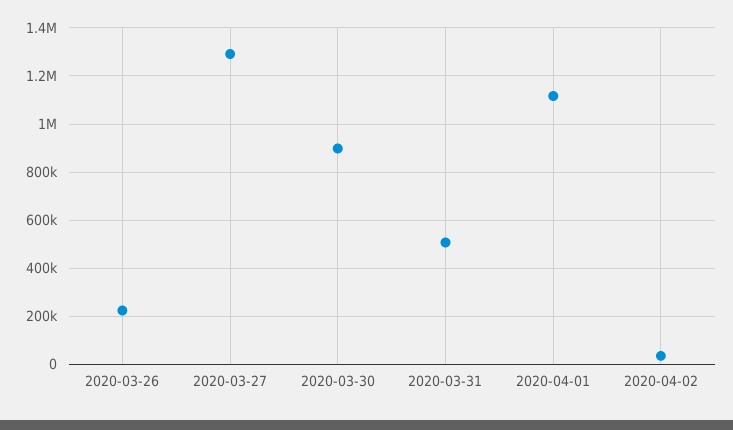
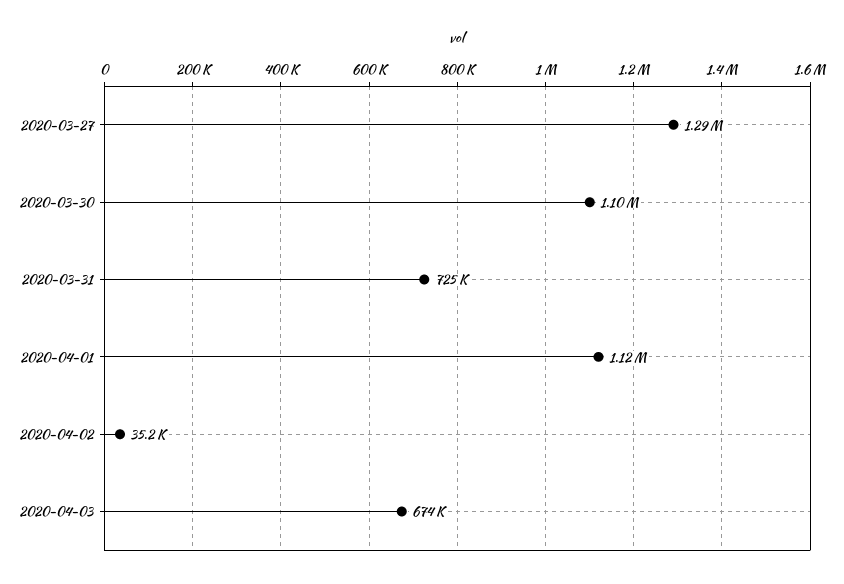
2020-03-26: 225000 -> none
2020-03-30: 900000 -> 1100000
2020-03-31: 500000 -> 725000
2020-04-03: none -> 674000

